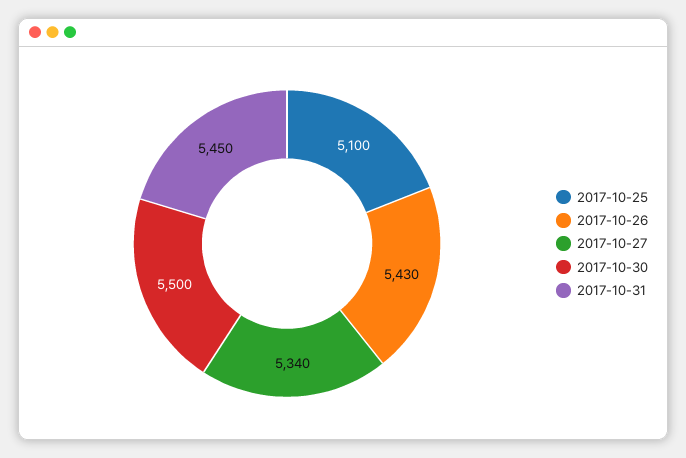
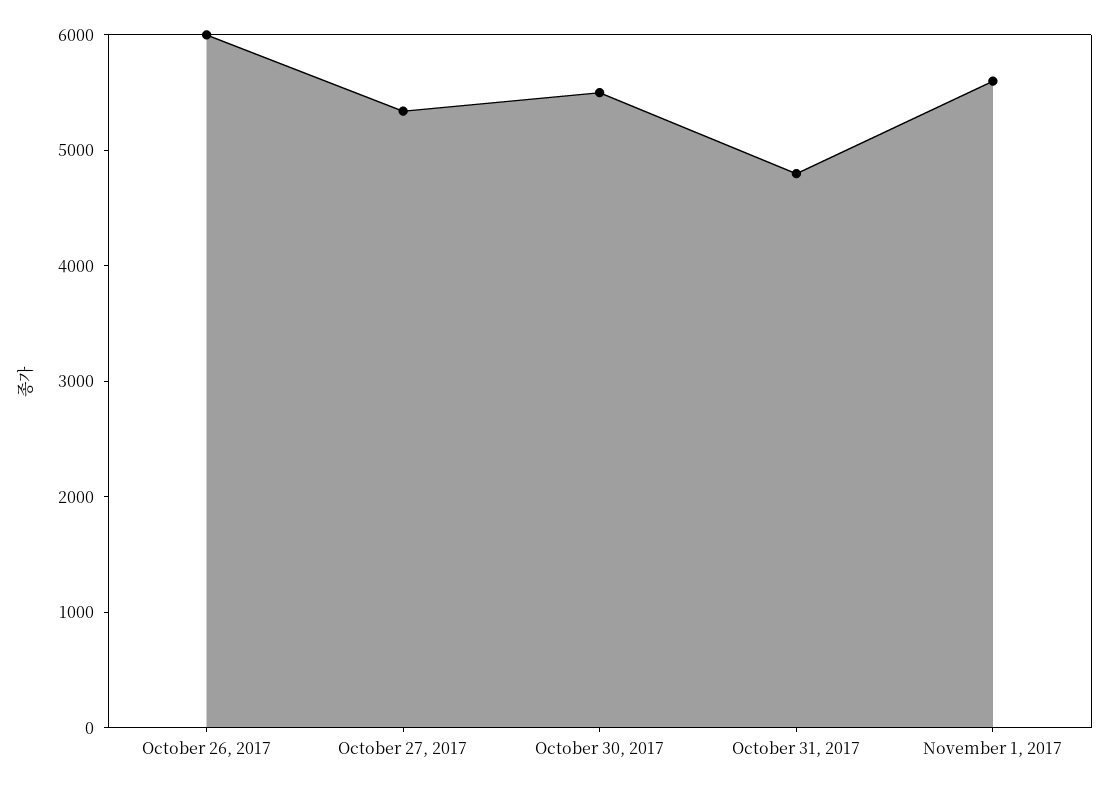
2017-10-25: 5100 -> none
2017-10-26: 5430 -> 6000
2017-10-31: 5450 -> 4800
November 1, 2017: none -> 5600

